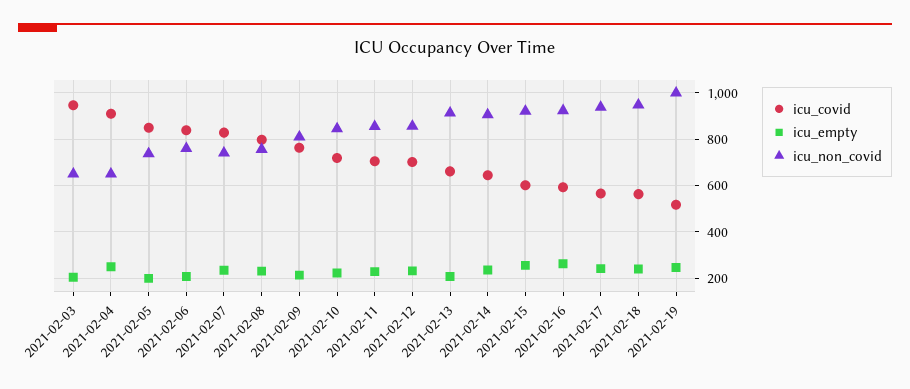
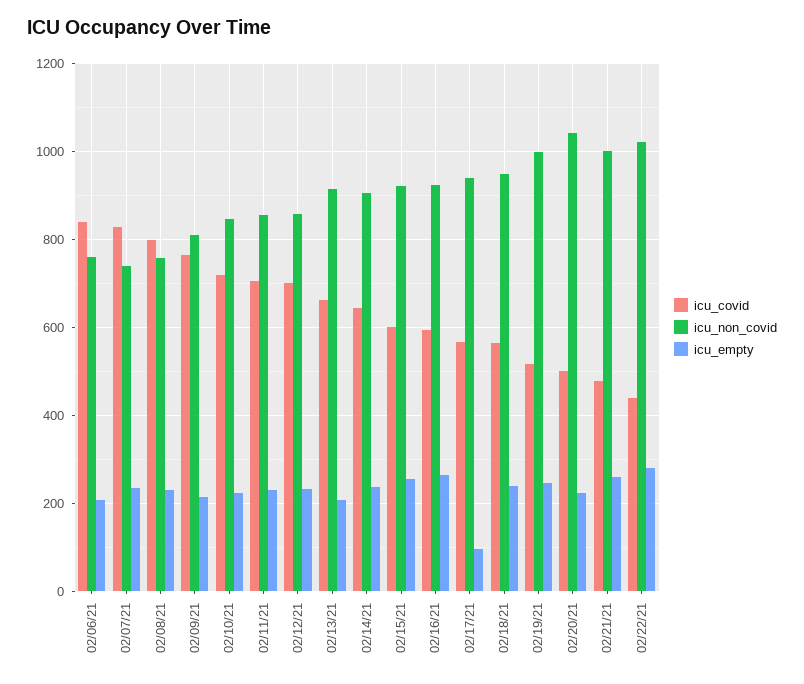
icu_covid, 2021-02-03: 950 -> none
icu_empty, 2021-02-03: 200 -> none
icu_non_covid, 2021-02-03: 650 -> none
icu_covid, 2021-02-04: 900 -> none
icu_empty, 2021-02-04: 250 -> none
icu_non_covid, 2021-02-04: 650 -> none
icu_covid, 2021-02-05: 850 -> none
icu_empty, 2021-02-05: 200 -> none
icu_non_covid, 2021-02-05: 750 -> none
icu_empty, 2021-02-17: 250 -> 100
icu_covid, 02/20/21: none -> 500
icu_non_covid, 02/20/21: none -> 1040
icu_empty, 02/20/21: none -> 220
icu_covid, 02/21/21: none -> 480
icu_non_covid, 02/21/21: none -> 1000
icu_empty, 02/21/21: none -> 260
icu_covid, 02/22/21: none -> 440
icu_non_covid, 02/22/21: none -> 1020
icu_empty, 02/22/21: none -> 280

